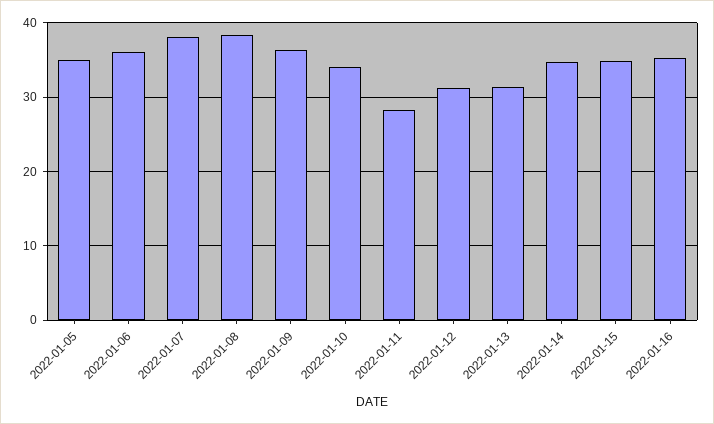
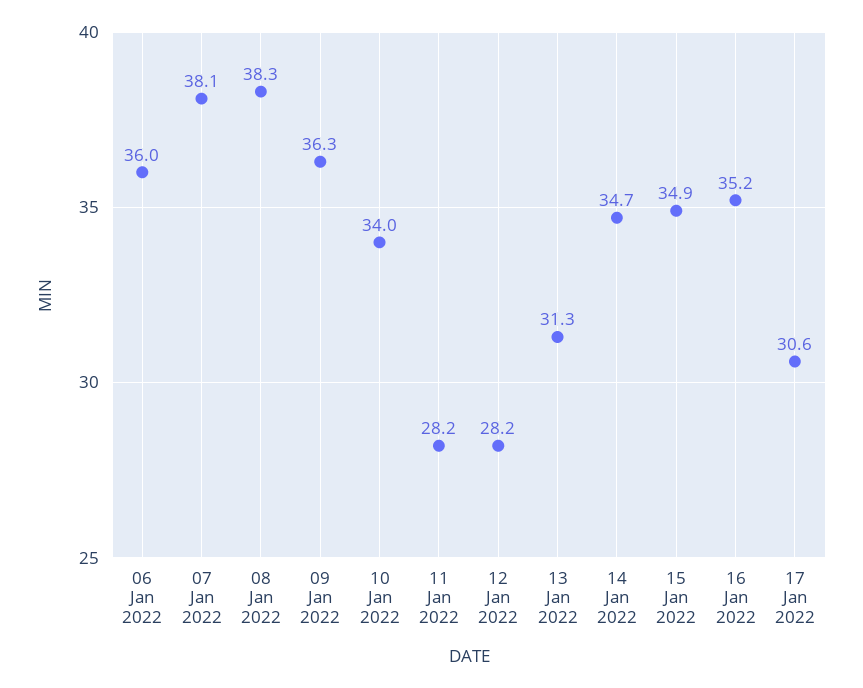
2022-01-05: 35 -> none
2022-01-12: 31 -> 28.2
17 Jan 2022: none -> 30.6

